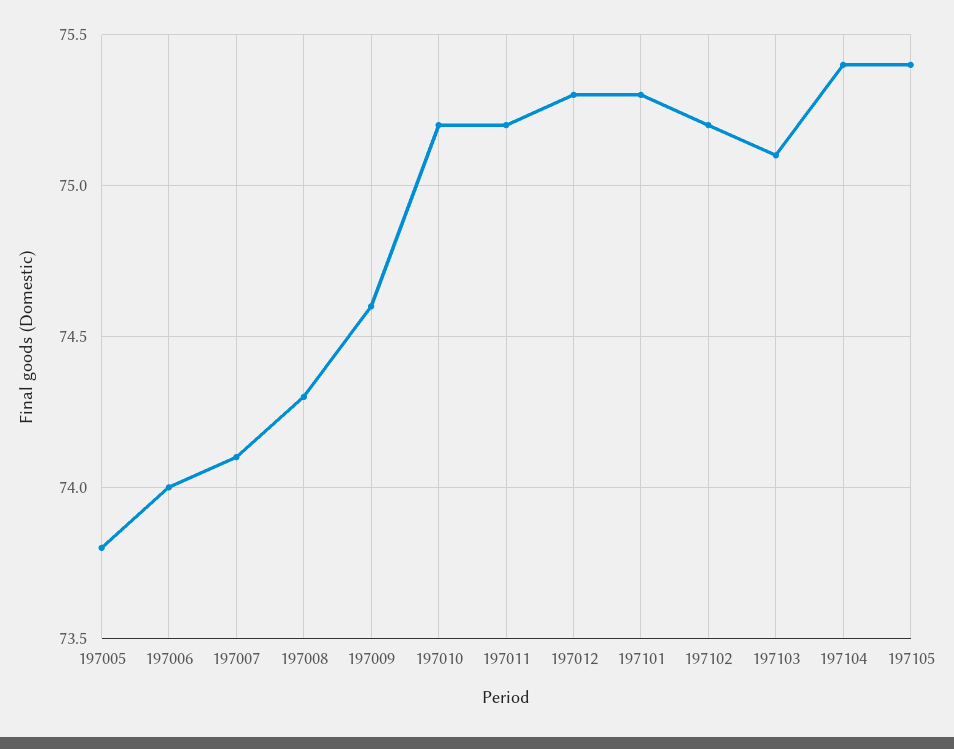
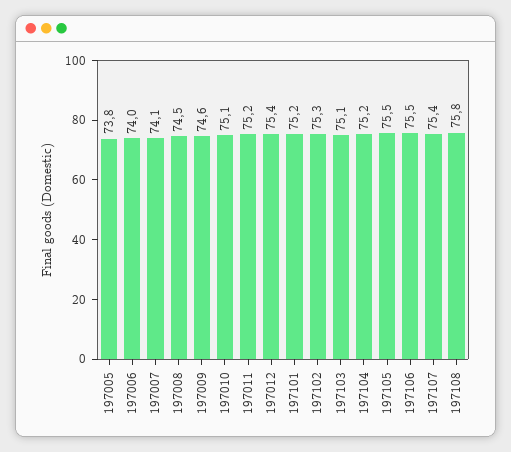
197008: 74.3 -> 74.5
197010: 75.2 -> 75.1
197012: 75.3 -> 75.4
197101: 75.3 -> 75.2
197102: 75.2 -> 75.3
197104: 75.4 -> 75.2
197105: 75.4 -> 75.5
197106: none -> 75.5
197107: none -> 75.4
197108: none -> 75.8

